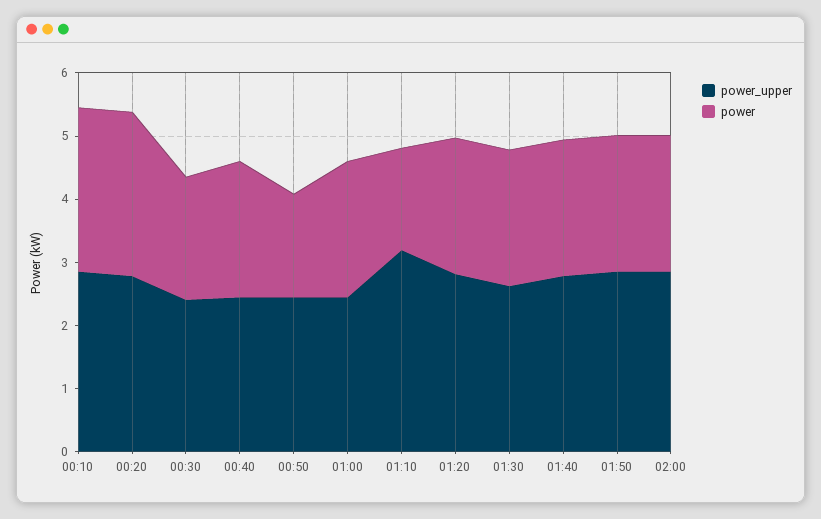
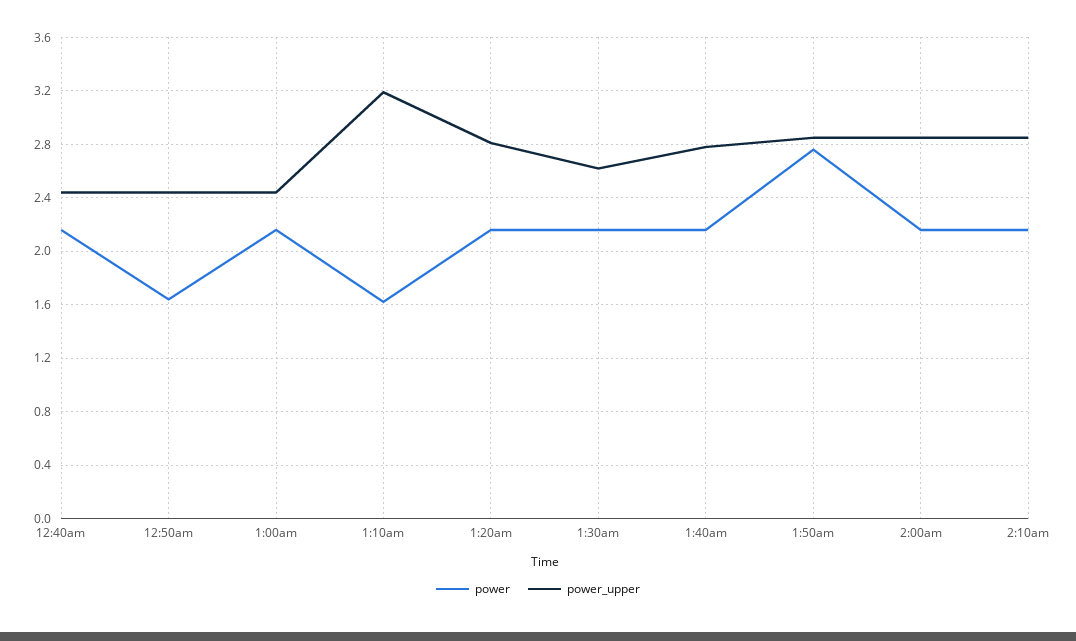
power_upper, 00:10: 2.8 -> none
power, 00:10: 2.6 -> none
power_upper, 00:20: 2.8 -> none
power, 00:20: 2.6 -> none
power_upper, 00:30: 2.4 -> none
power, 00:30: 2 -> none
power, 01:50: 2.2 -> 2.75
power, 2:10am: none -> 2.15
power_upper, 2:10am: none -> 2.85

